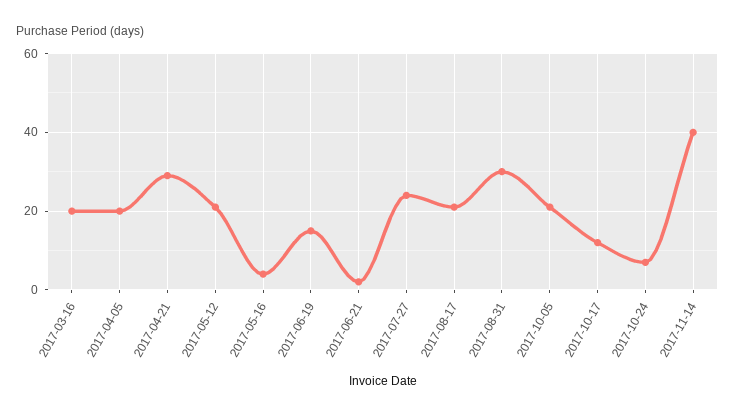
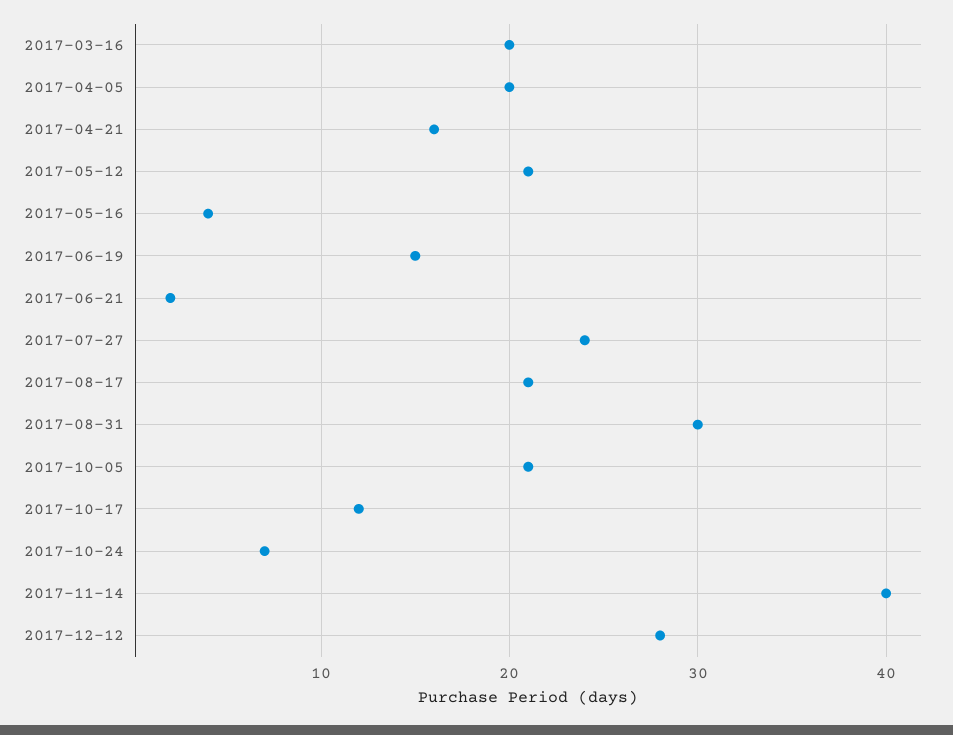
2017-04-21: 30 -> 16
2017-12-12: none -> 28

